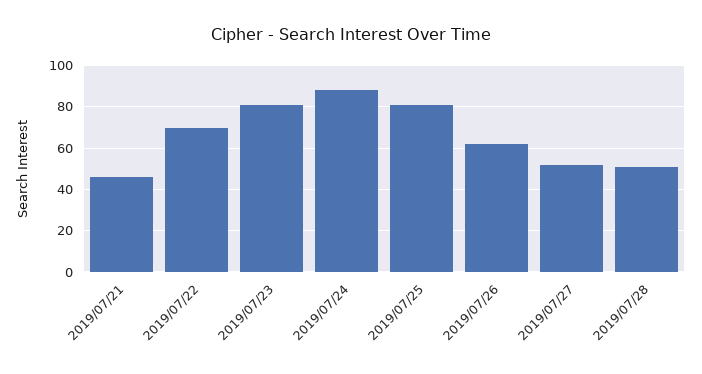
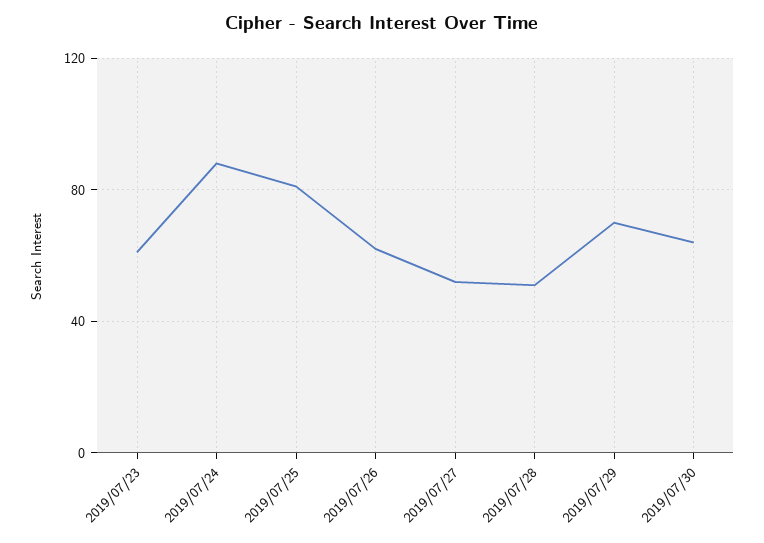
2019/07/21: 45 -> none
2019/07/22: 70 -> none
2019/07/23: 80 -> 60
2019/07/29: none -> 70
2019/07/30: none -> 65

